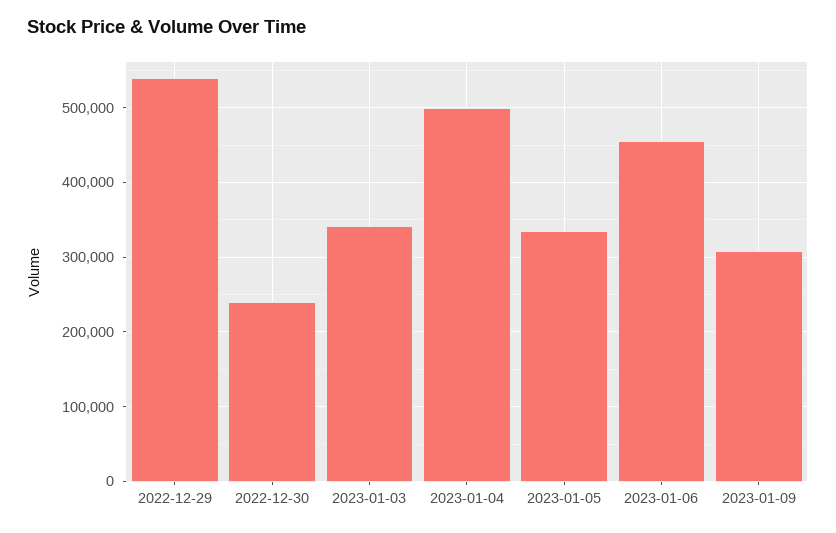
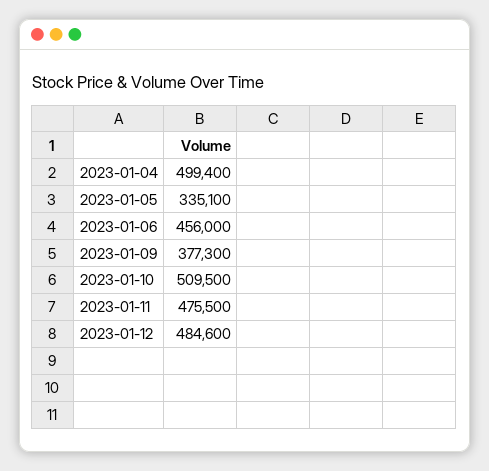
2022-12-29: 540000 -> none
2022-12-30: 240000 -> none
2023-01-03: 340000 -> none
2023-01-09: 310000 -> 377300
2023-01-10: none -> 509500
2023-01-11: none -> 475500
2023-01-12: none -> 484600

